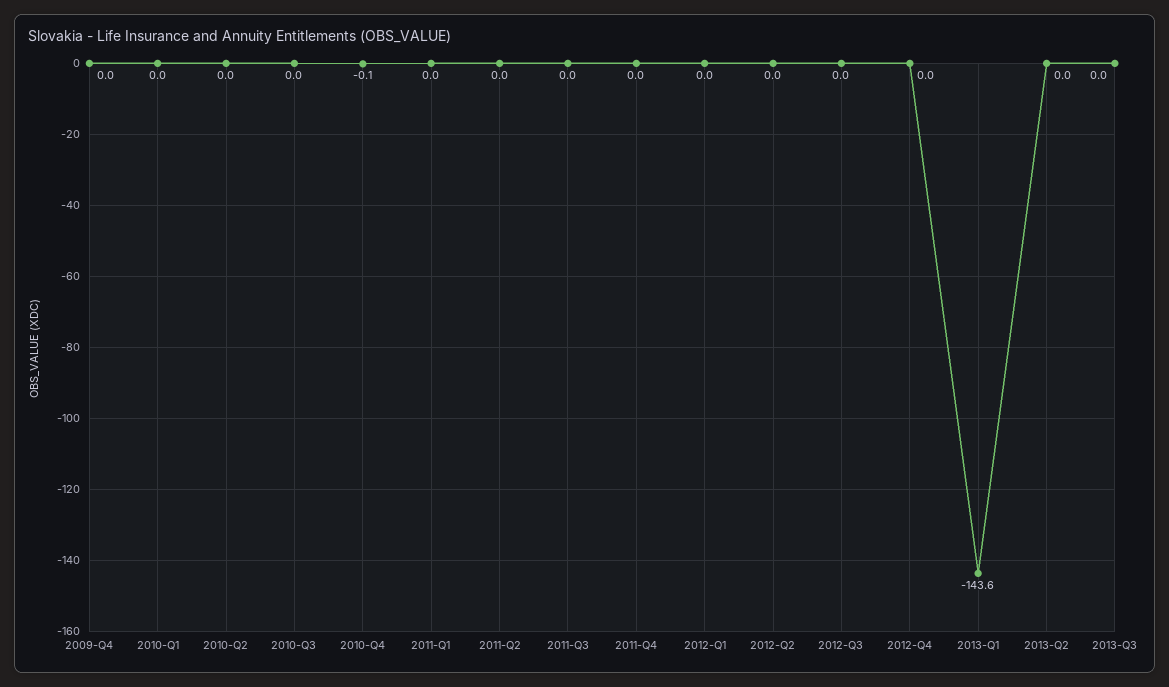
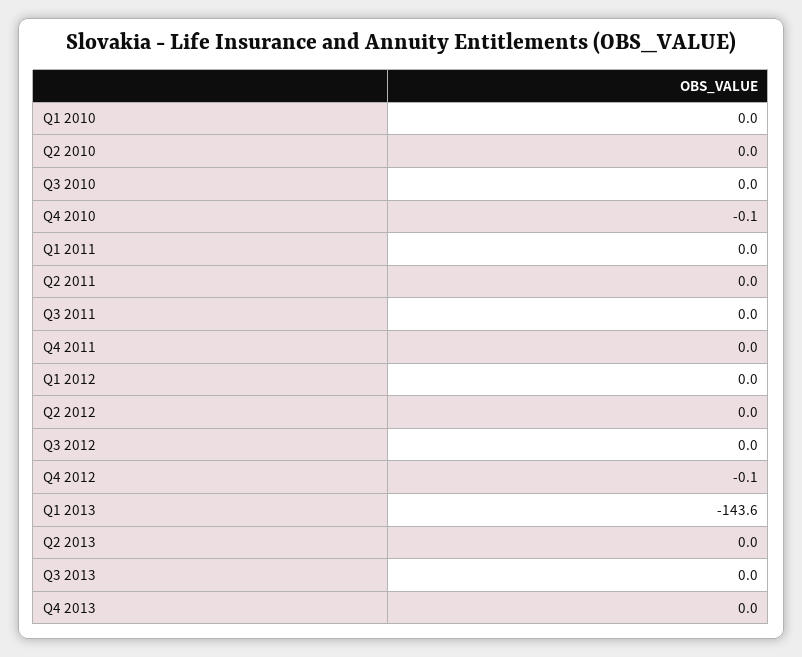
2009-Q4: 0 -> none
2012-Q4: 0 -> -0.1
Q4 2013: none -> 0

